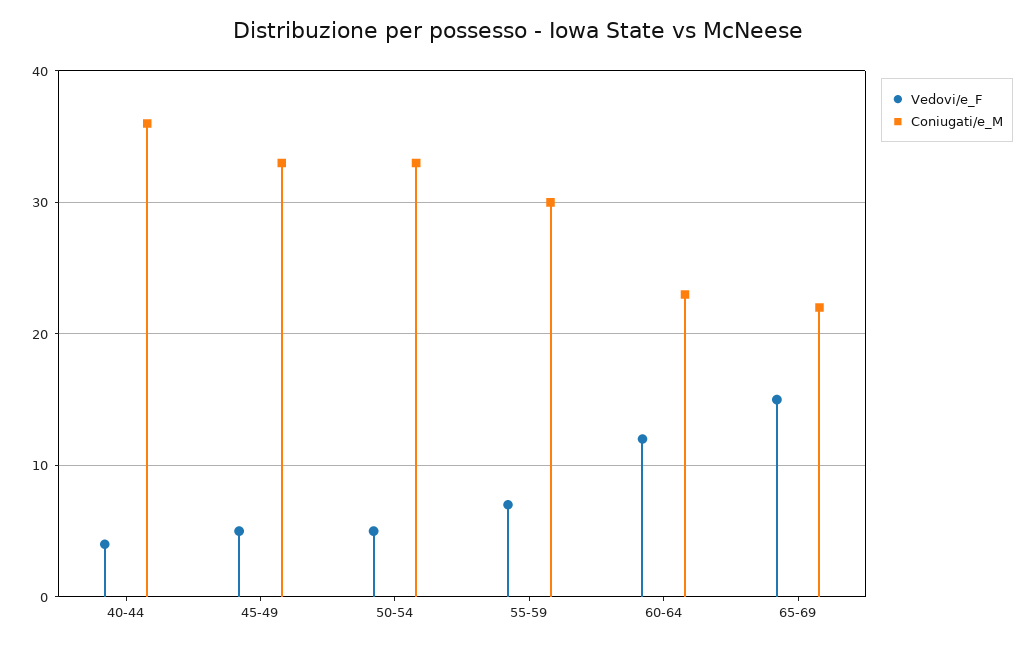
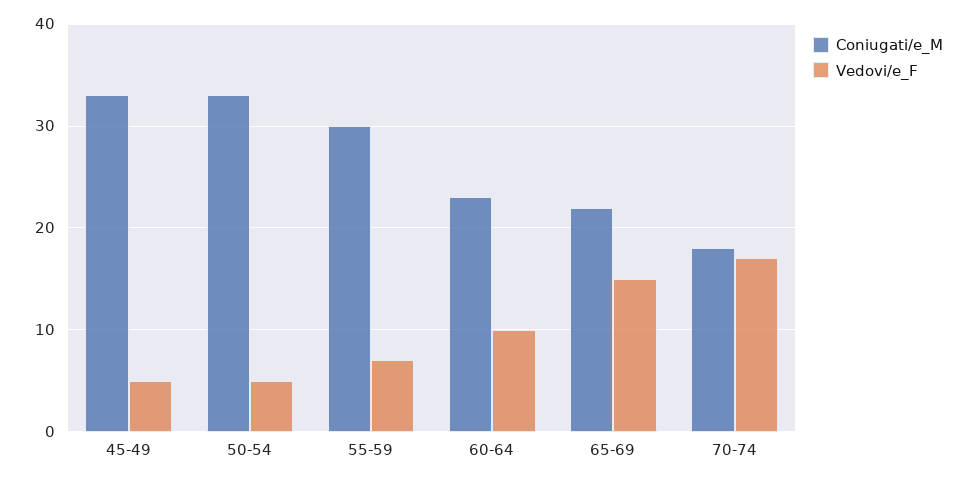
Vedovi/e_F, 40-44: 4 -> none
Coniugati/e_M, 40-44: 36 -> none
Vedovi/e_F, 60-64: 12 -> 10
Coniugati/e_M, 70-74: none -> 18
Vedovi/e_F, 70-74: none -> 17

